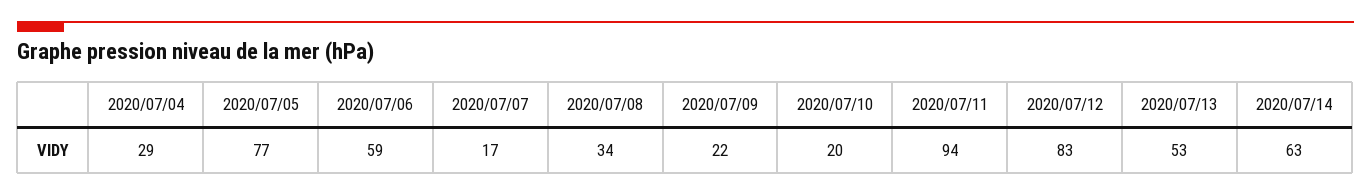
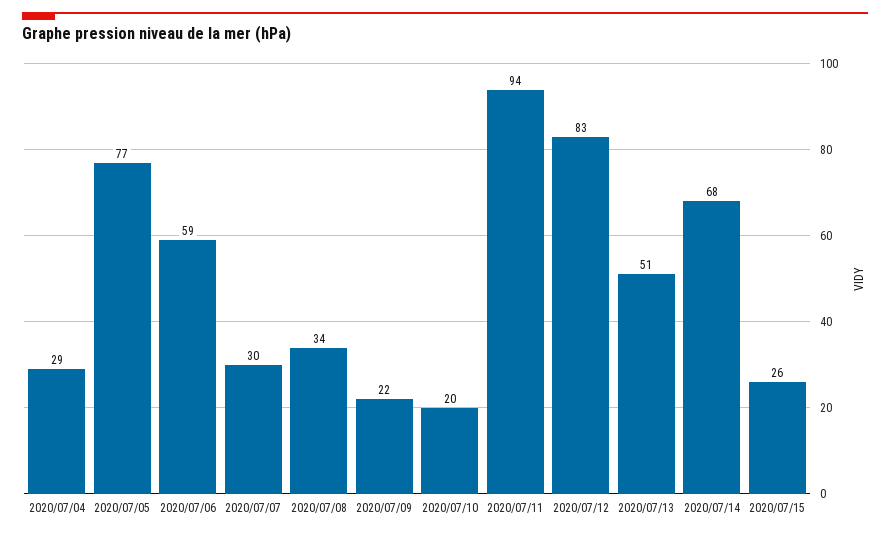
2020/07/07: 17 -> 30
2020/07/13: 53 -> 51
2020/07/14: 63 -> 68
2020/07/15: none -> 26

